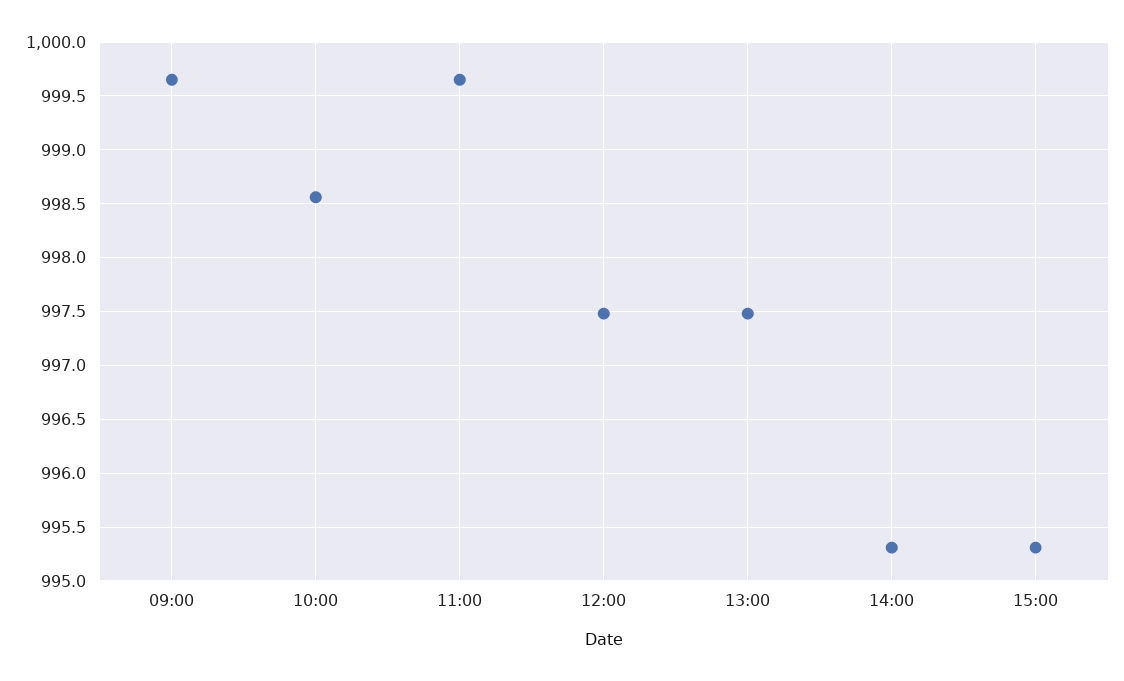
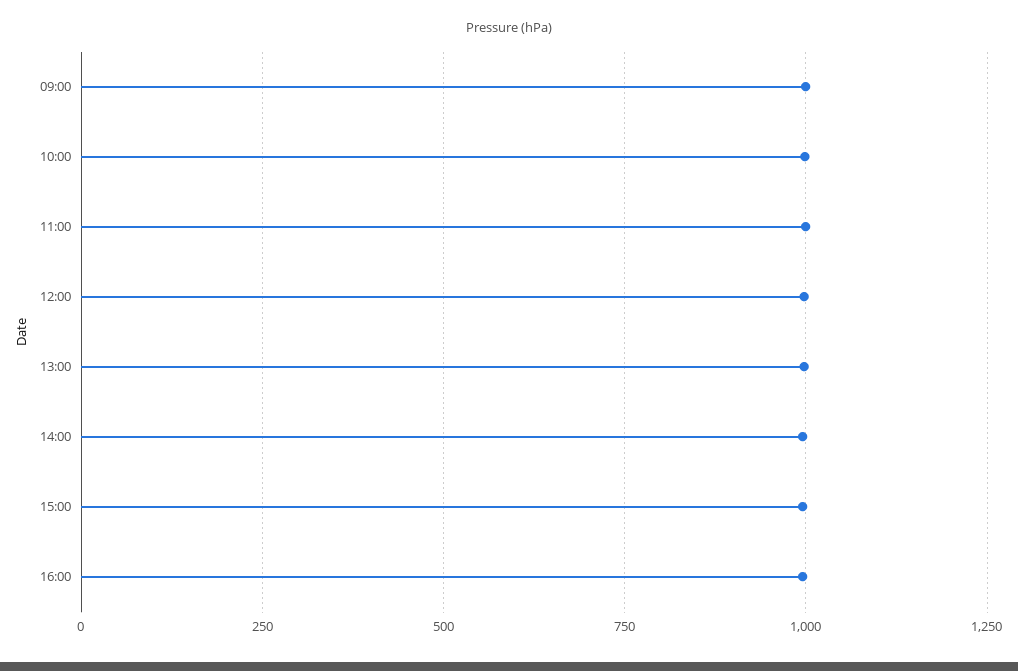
16:00: none -> 1000

